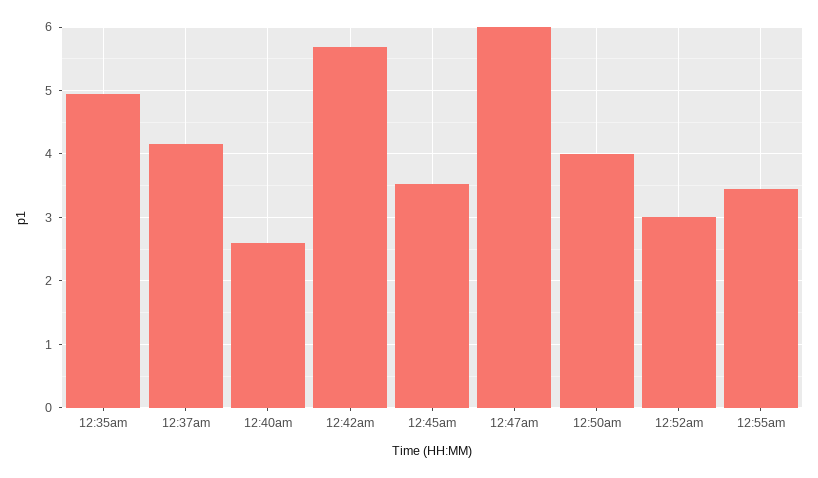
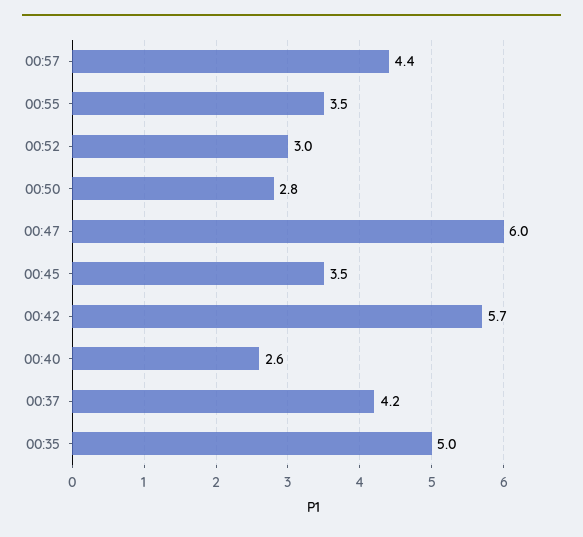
12:50am: 4 -> 2.8
00:57: none -> 4.4

